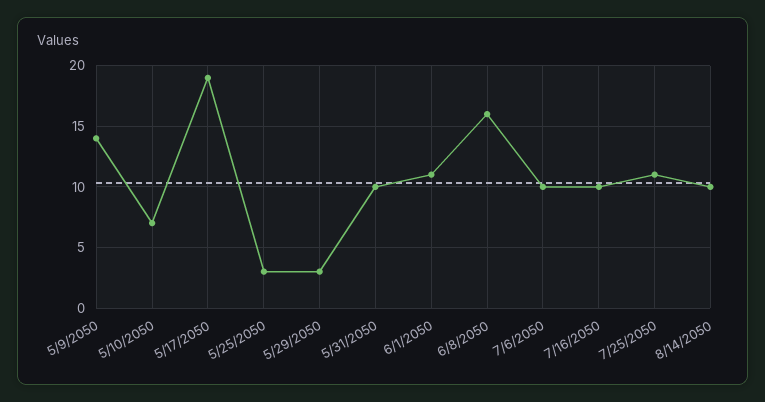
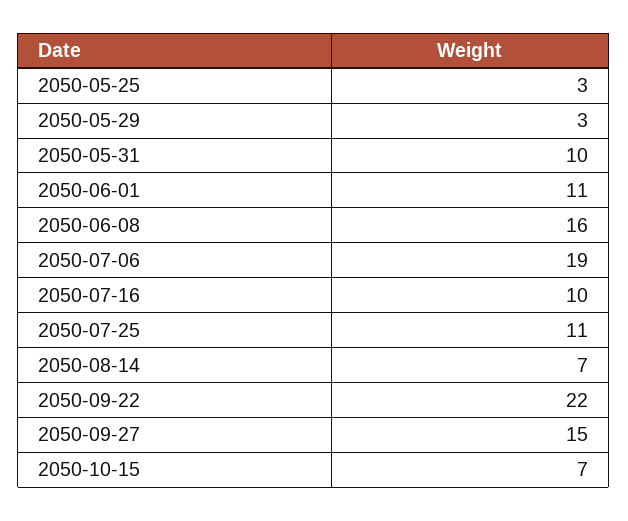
5/9/2050: 14 -> none
5/10/2050: 7 -> none
5/17/2050: 19 -> none
7/6/2050: 10 -> 19
8/14/2050: 10 -> 7
2050-09-22: none -> 22
2050-09-27: none -> 15
2050-10-15: none -> 7

